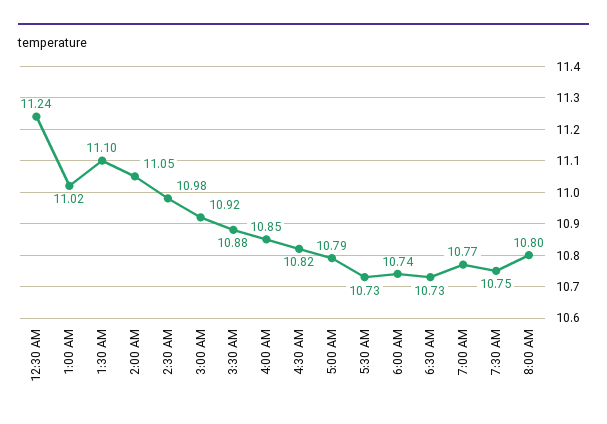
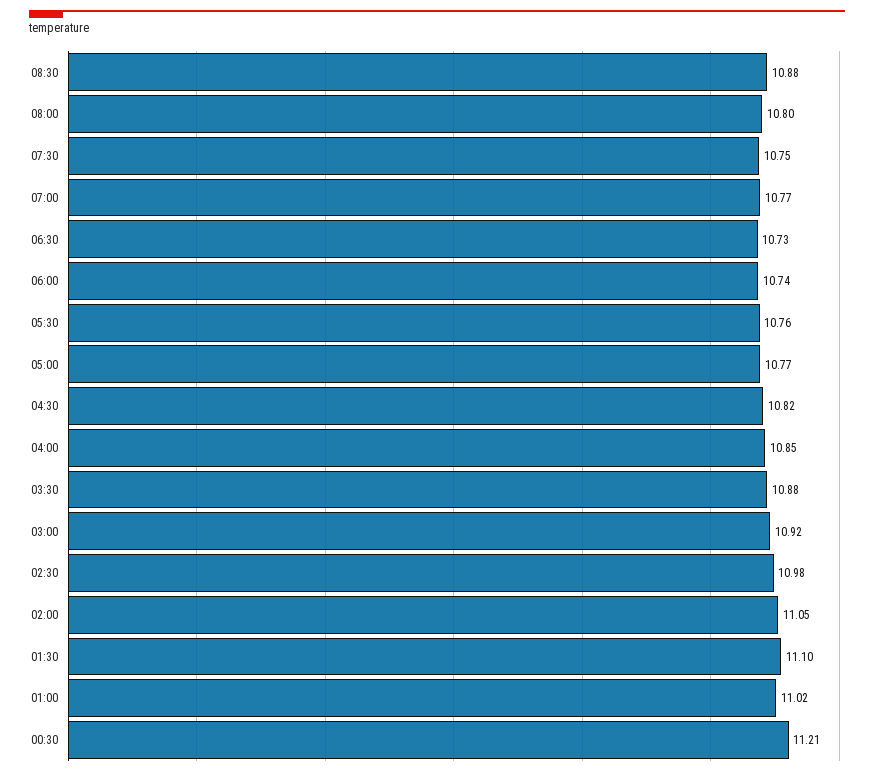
12:30 AM: 11.24 -> 11.21
5:00 AM: 10.79 -> 10.77
5:30 AM: 10.73 -> 10.76
08:30: none -> 10.88

